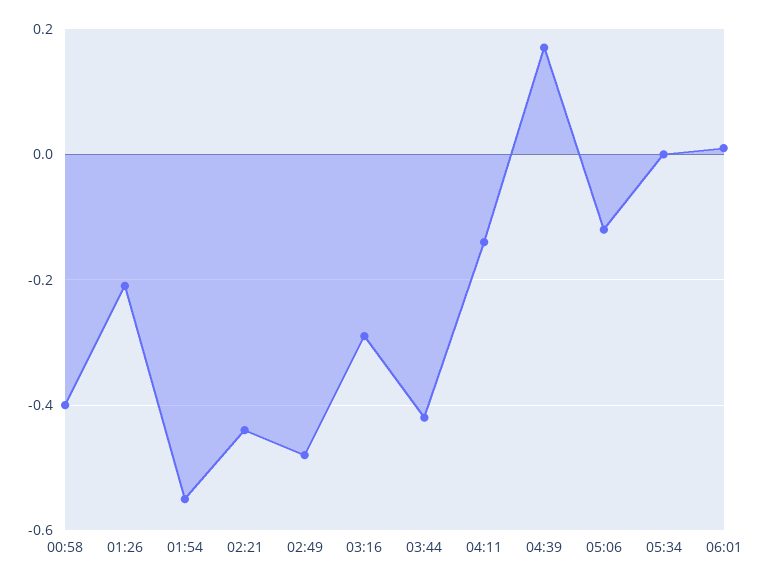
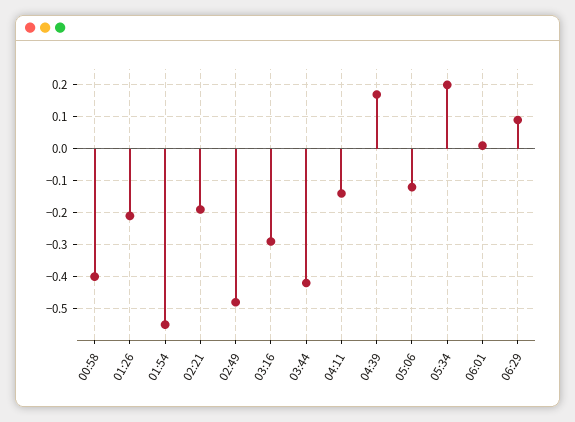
02:21: -0.45 -> -0.2
05:34: 0 -> 0.2
06:29: none -> 0.1

